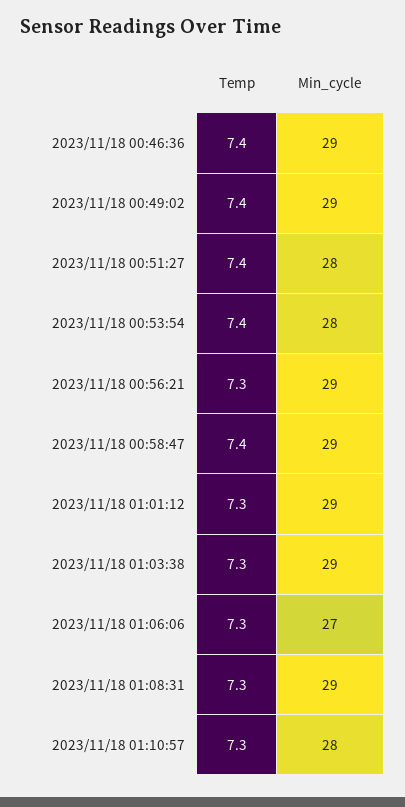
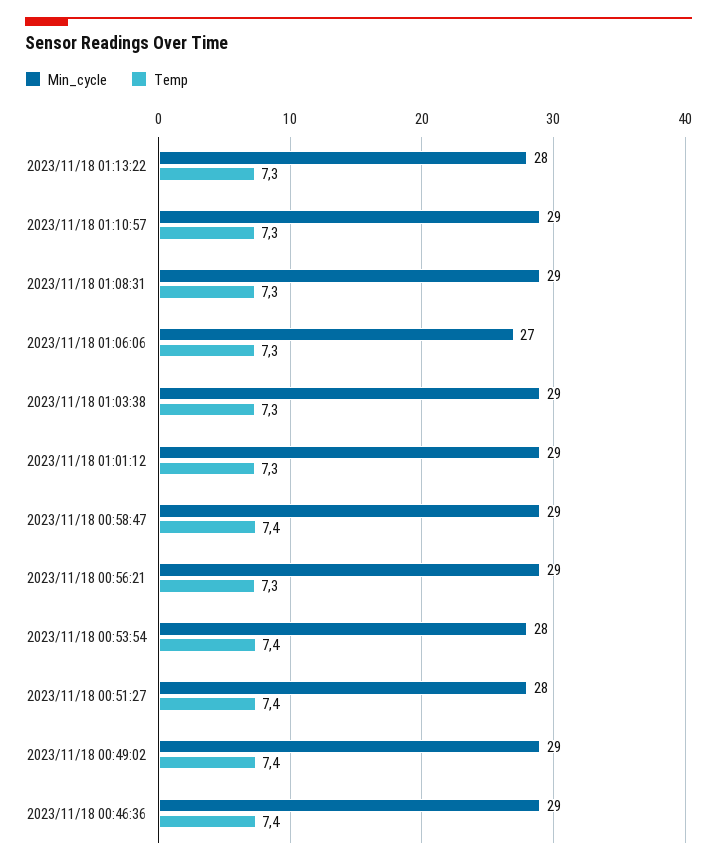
Min_cycle, 2023/11/18 01:10:57: 28 -> 29
Min_cycle, 2023/11/18 01:13:22: none -> 28
Temp, 2023/11/18 01:13:22: none -> 7.3

